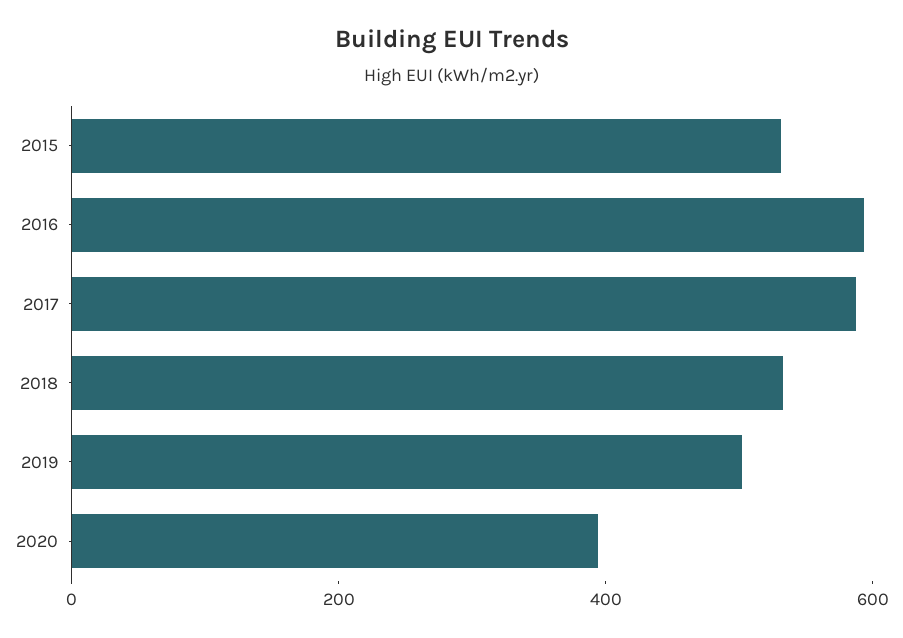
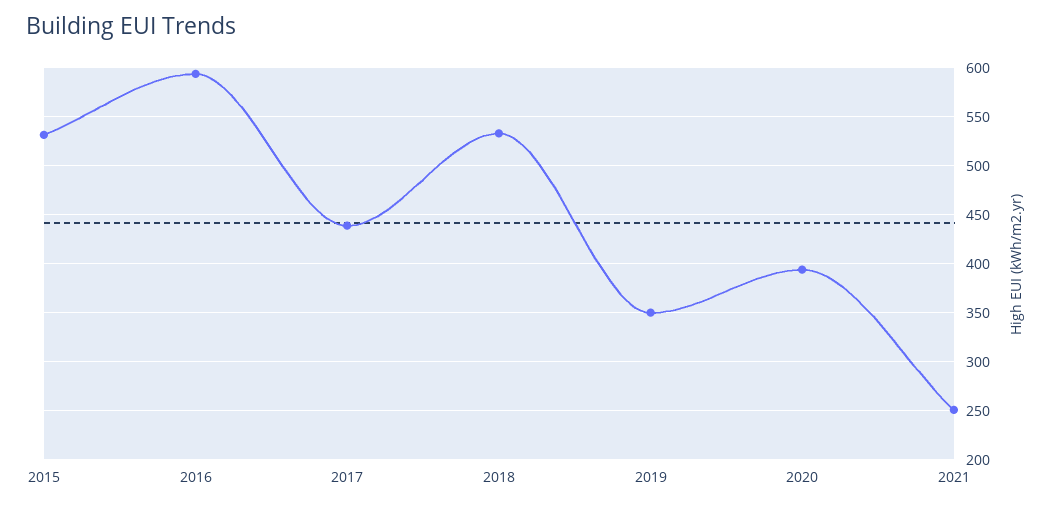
2017: 600 -> 440
2019: 500 -> 350
2021: none -> 250

